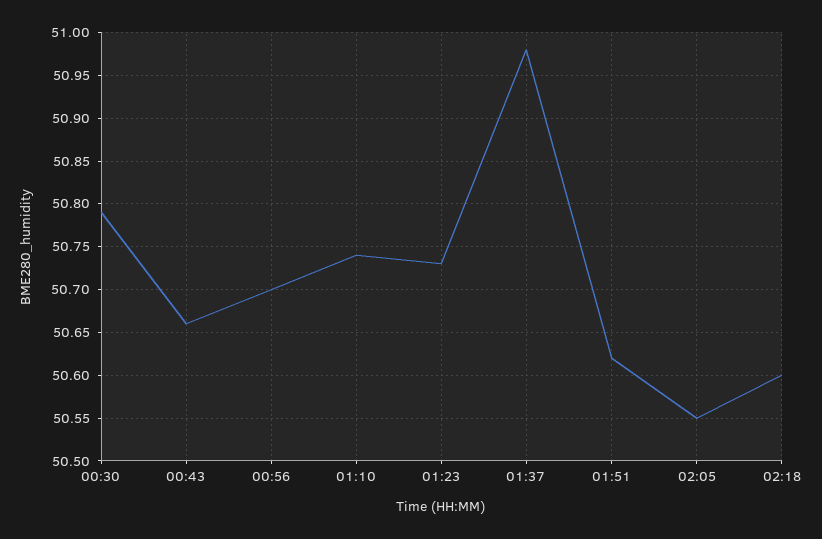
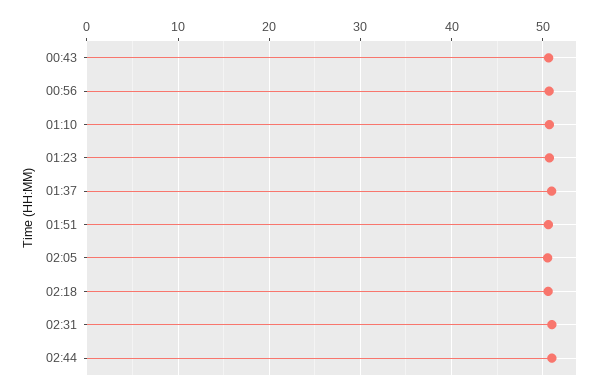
00:30: 50.79 -> none
02:31: none -> 51
02:44: none -> 51

